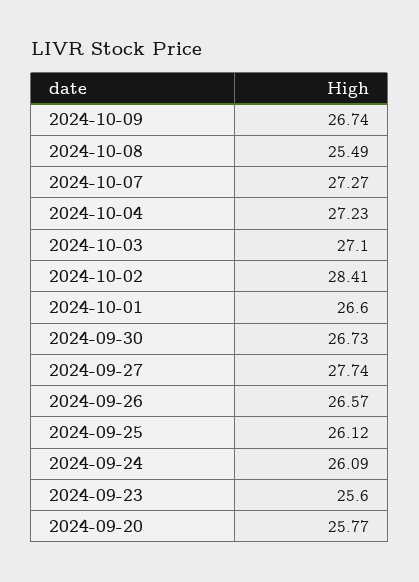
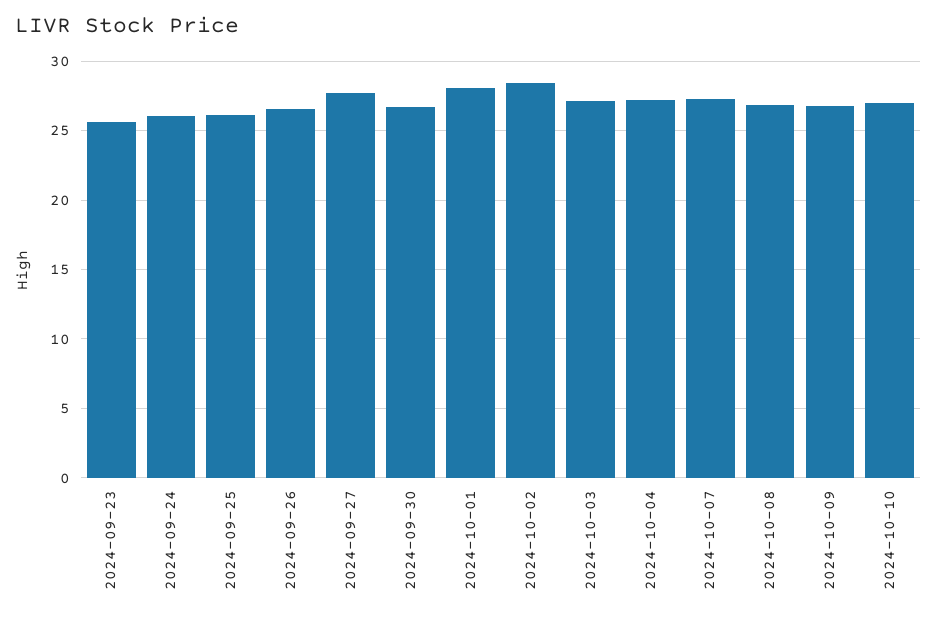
2024-10-08: 25.49 -> 27
2024-10-01: 26.6 -> 28
2024-09-20: 25.77 -> none
2024-10-10: none -> 27

